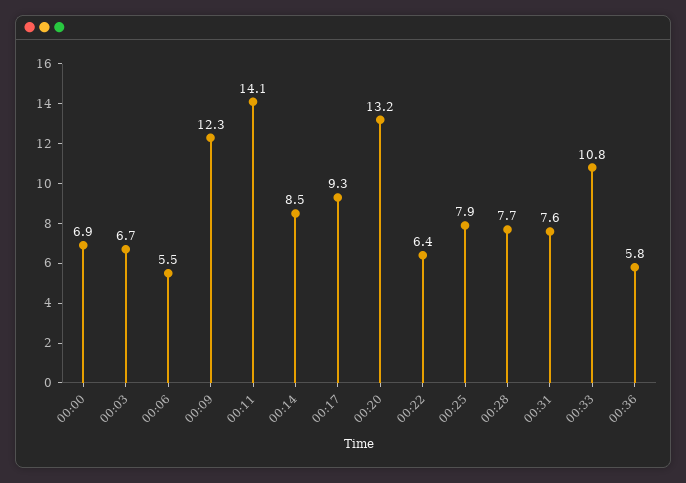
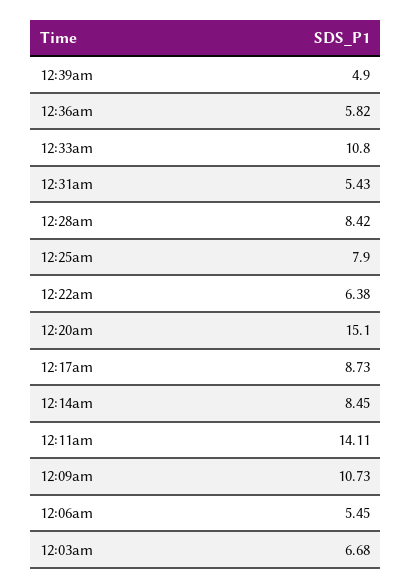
00:00: 6.9 -> none
00:09: 12.3 -> 10.73
00:17: 9.3 -> 8.73
00:20: 13.2 -> 15.1
00:28: 7.7 -> 8.42
00:31: 7.6 -> 5.43
12:39am: none -> 4.9

